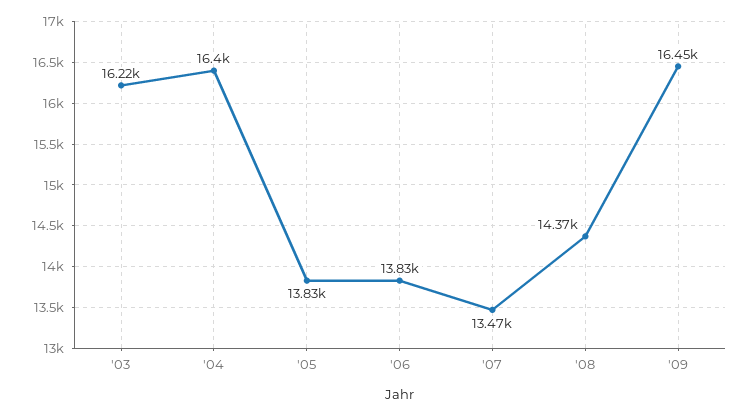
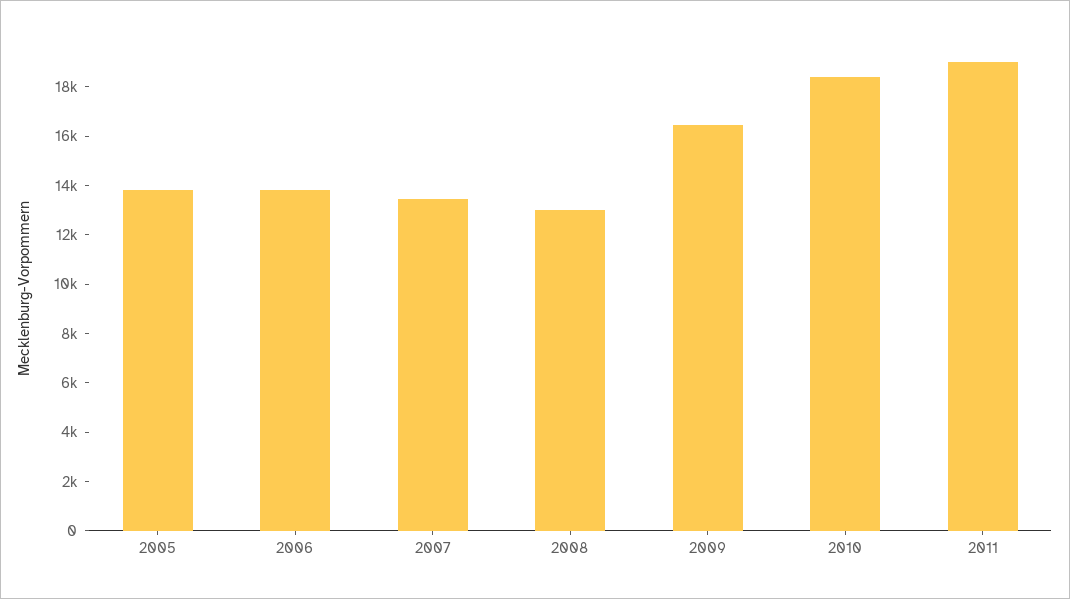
'03: 16220 -> none
'04: 16400 -> none
'08: 14370 -> 13000
2010: none -> 18500
2011: none -> 19000

